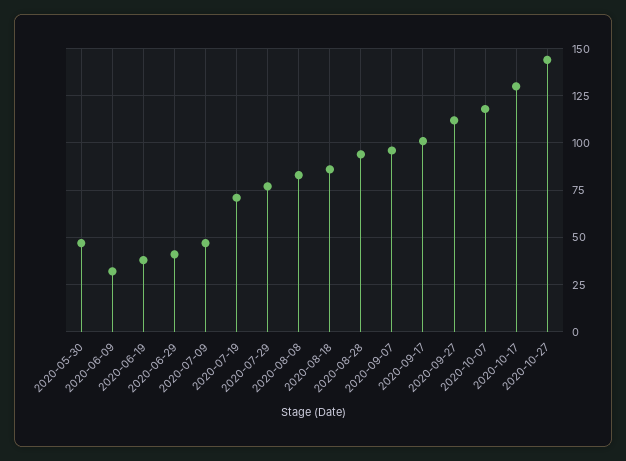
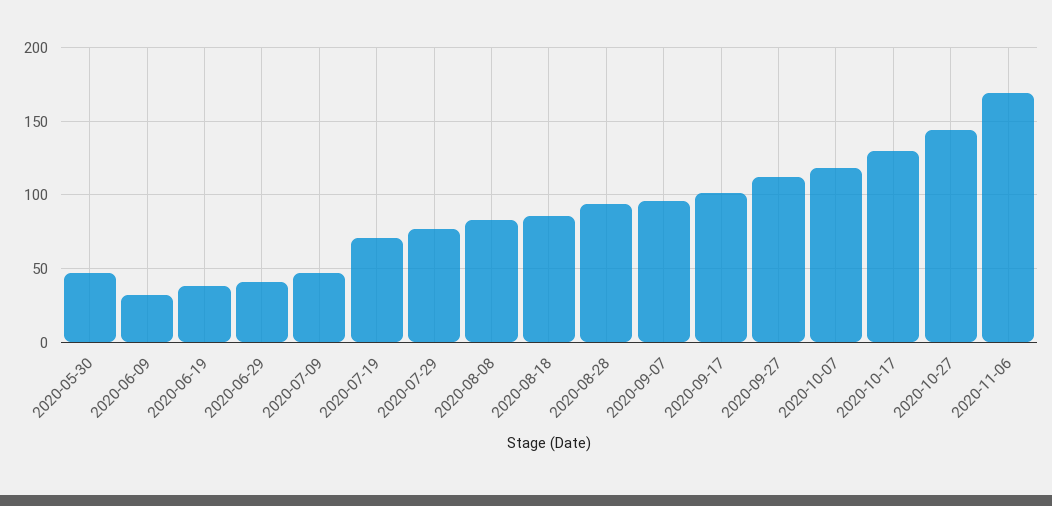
2020-11-06: none -> 170

